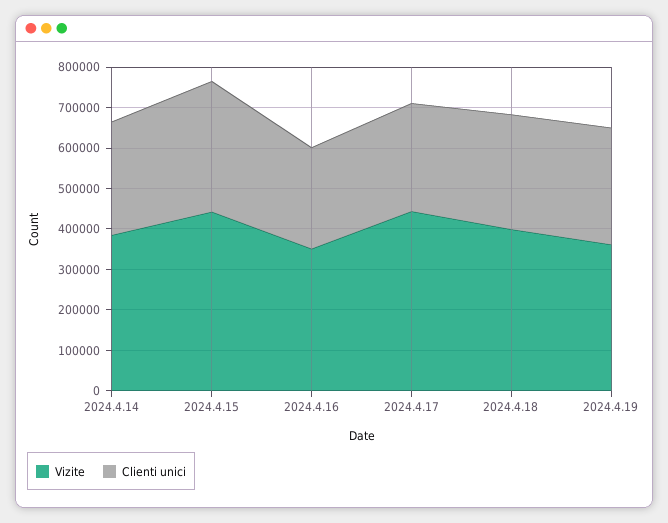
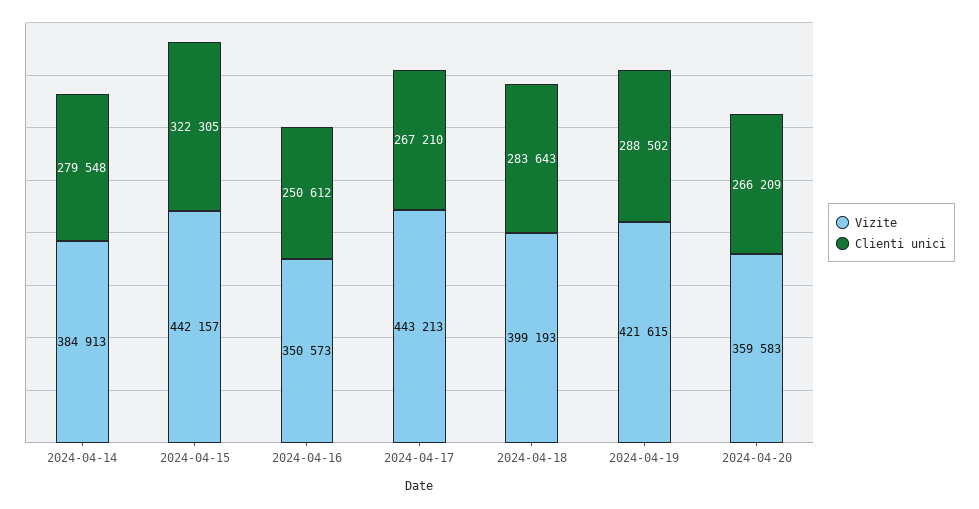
Vizite, 2024.4.19: 360000 -> 421615
Vizite, 2024-04-20: none -> 359583
Clienti unici, 2024-04-20: none -> 266209

